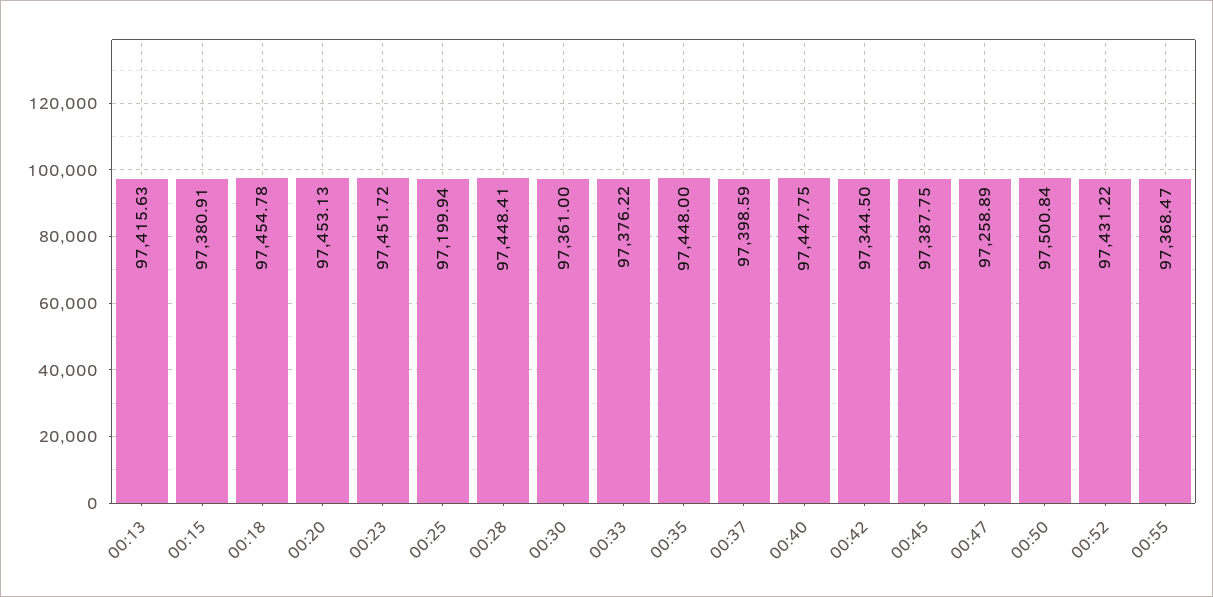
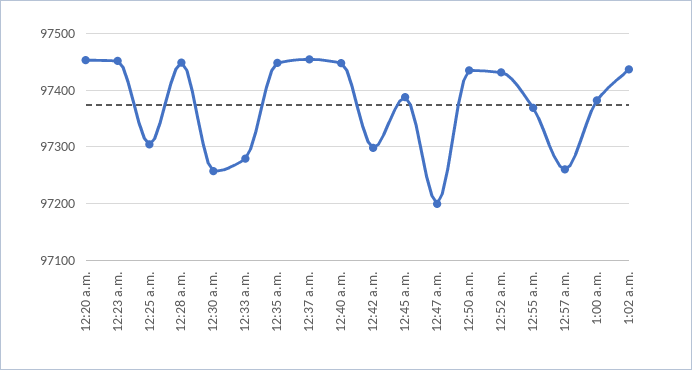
00:13: 97415.63 -> none
00:15: 97380.91 -> none
00:18: 97454.78 -> none
00:25: 97199.94 -> 97300
00:30: 97361 -> 97260
00:33: 97376.22 -> 97280
00:37: 97398.59 -> 97460
00:42: 97344.5 -> 97300
00:47: 97258.89 -> 97200
00:50: 97500.84 -> 97440
12:57 a.m.: none -> 97260
1:00 a.m.: none -> 97380
1:02 a.m.: none -> 97440

